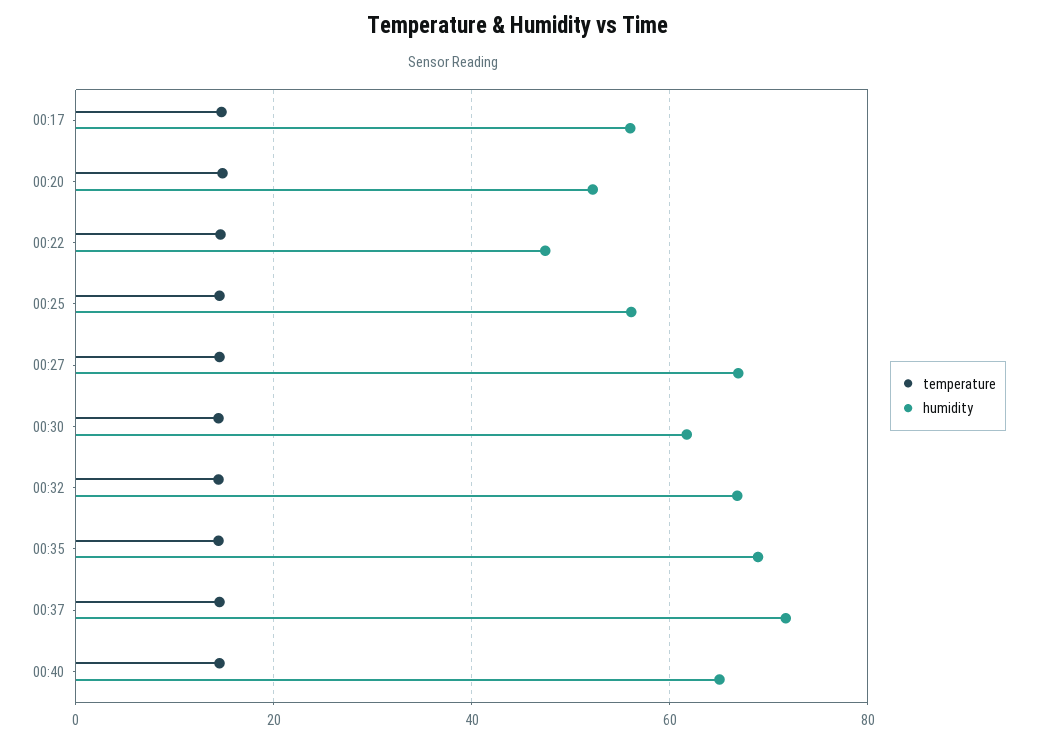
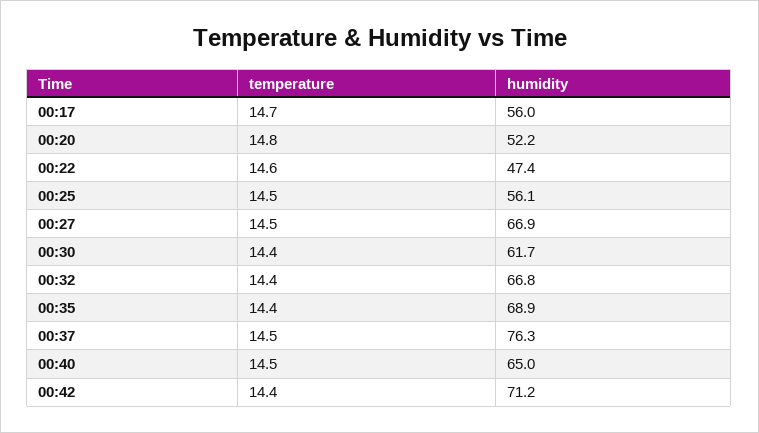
humidity, 00:37: 72 -> 76.3
temperature, 00:42: none -> 14.4
humidity, 00:42: none -> 71.2

